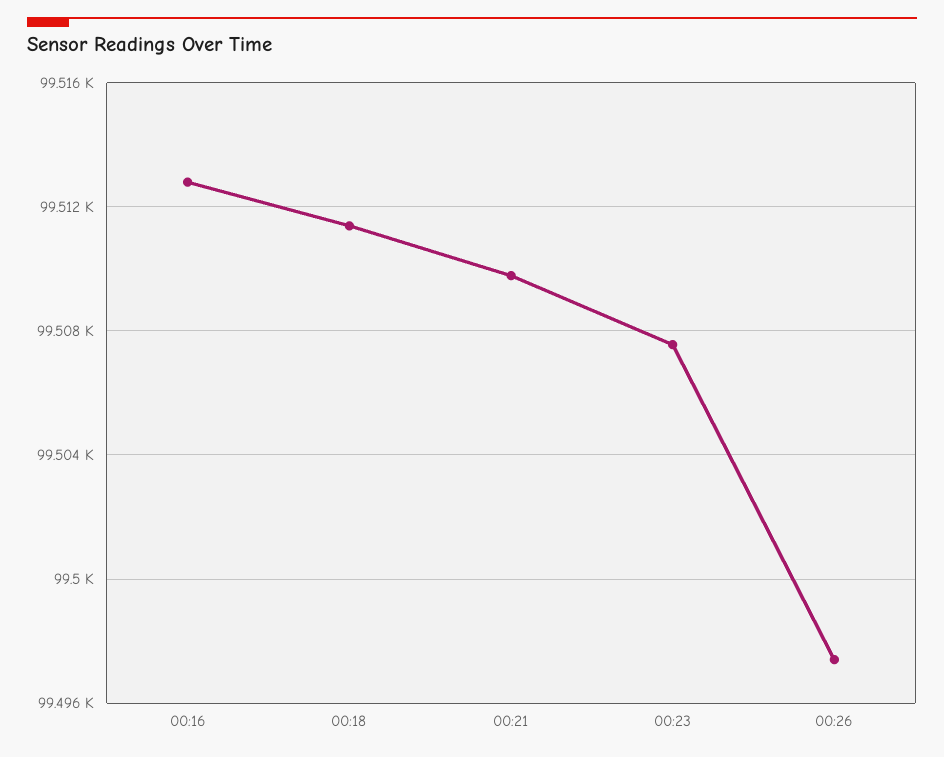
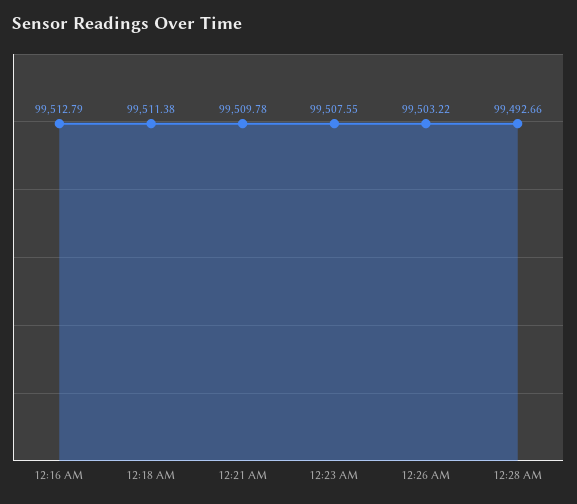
00:26: 99497.5 -> 99503.22
12:28 AM: none -> 99492.66

